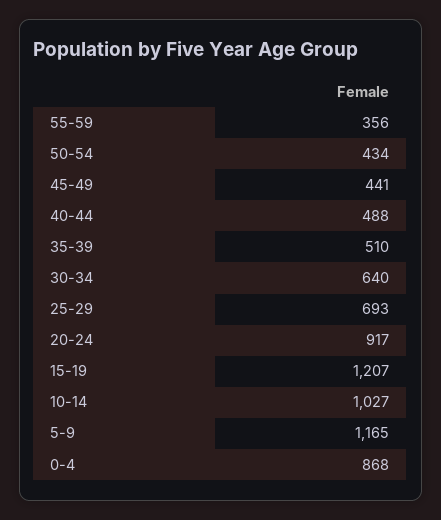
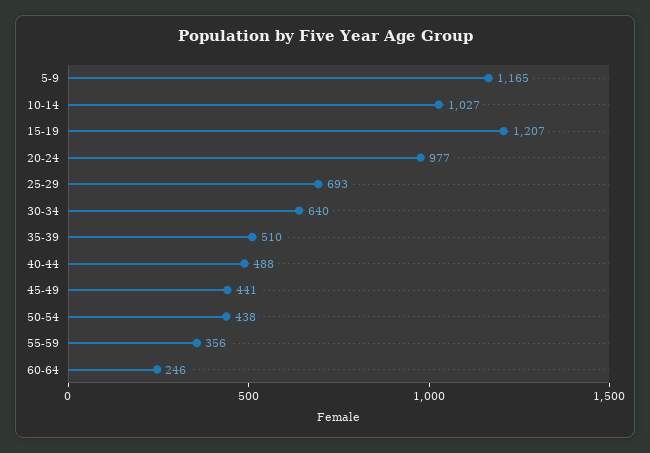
50-54: 434 -> 438
20-24: 917 -> 977
0-4: 868 -> none
60-64: none -> 246

